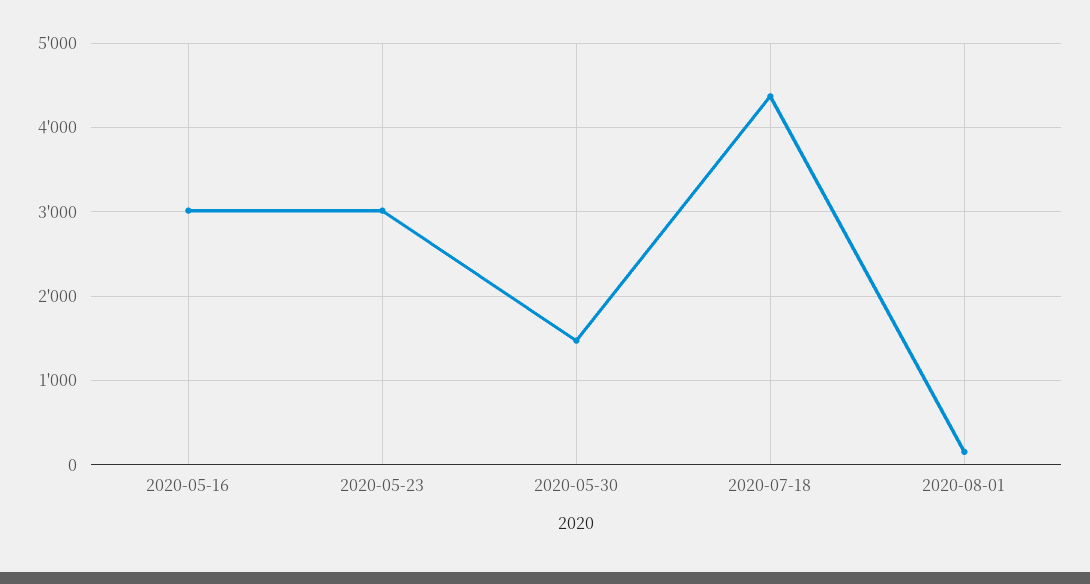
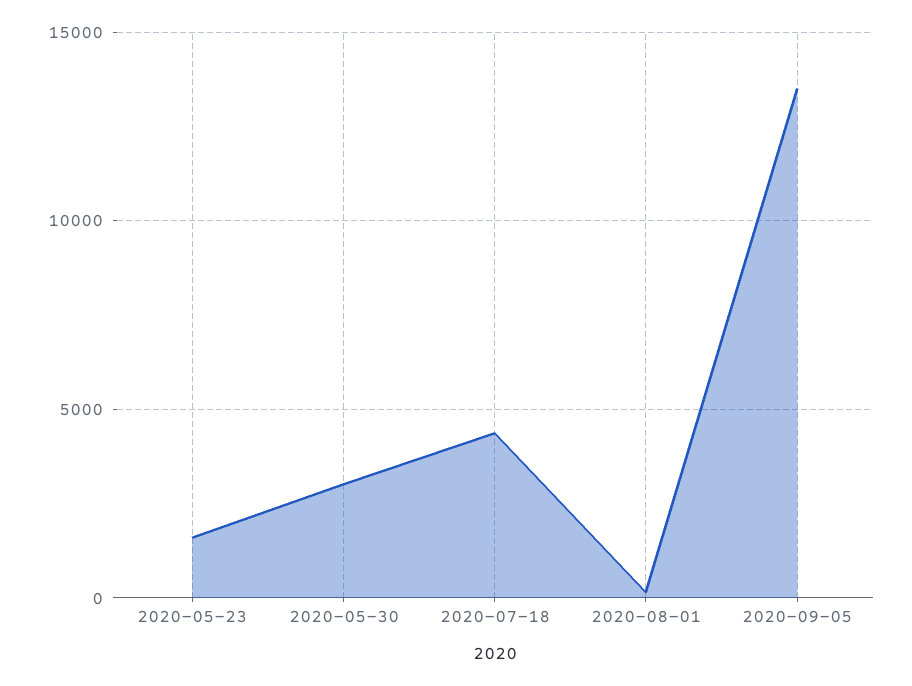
2020-05-16: 3000 -> none
2020-05-23: 3000 -> 1500
2020-05-30: 1500 -> 3000
2020-09-05: none -> 13500

